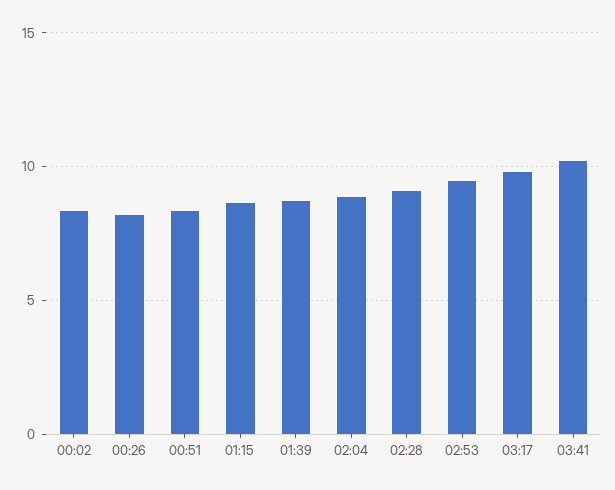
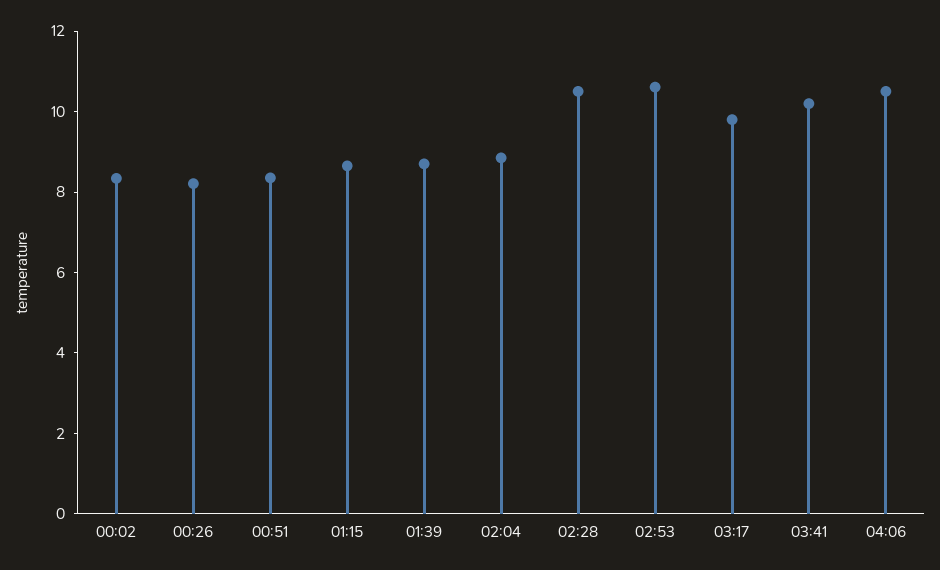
02:28: 9 -> 10.5
02:53: 9.5 -> 10.5
04:06: none -> 10.5

